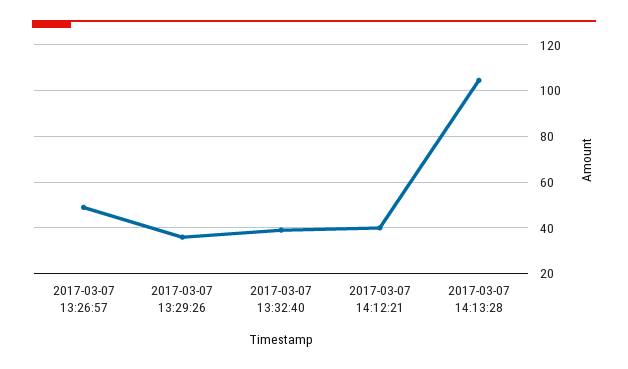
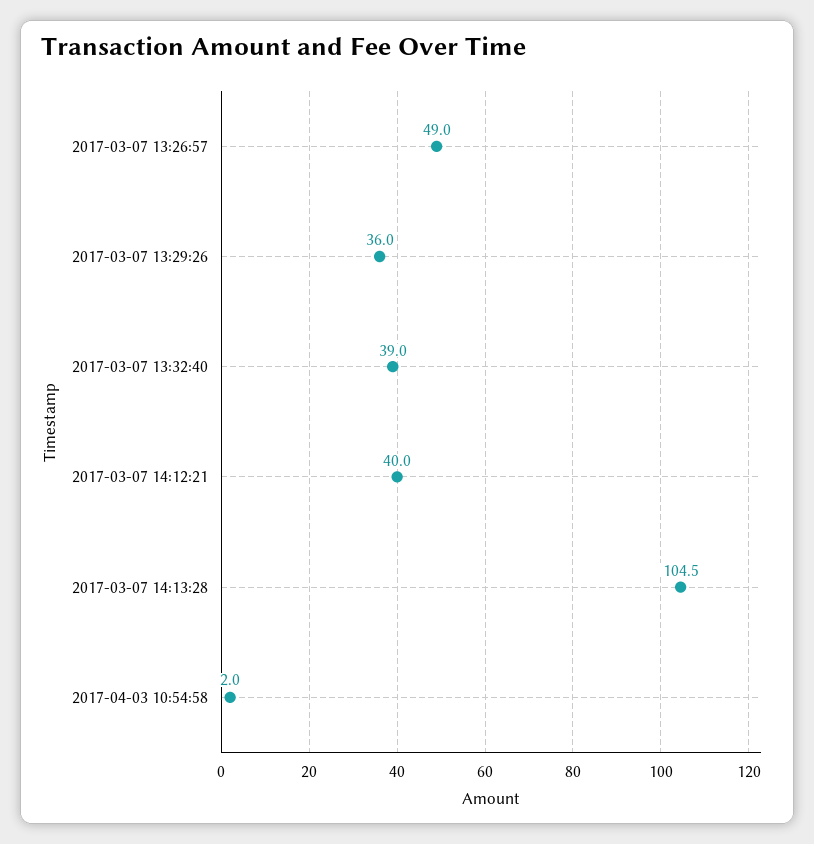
2017-04-03 10:54:58: none -> 2

